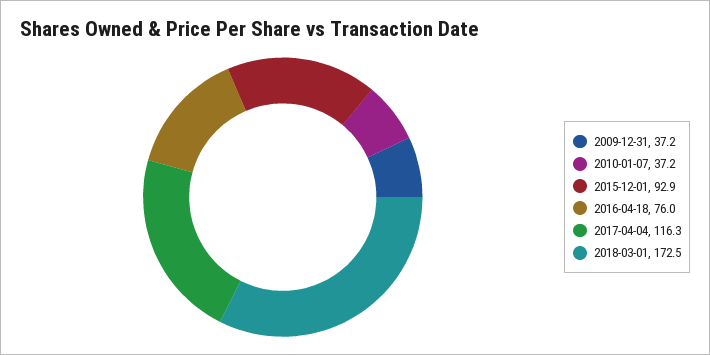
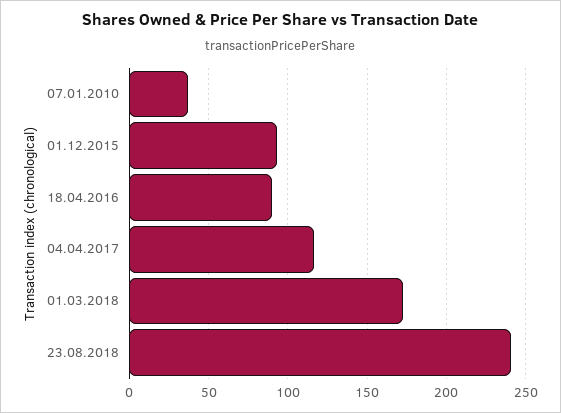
2009-12-31: 37.2 -> none
2016-04-18: 76 -> 90
23.08.2018: none -> 240

